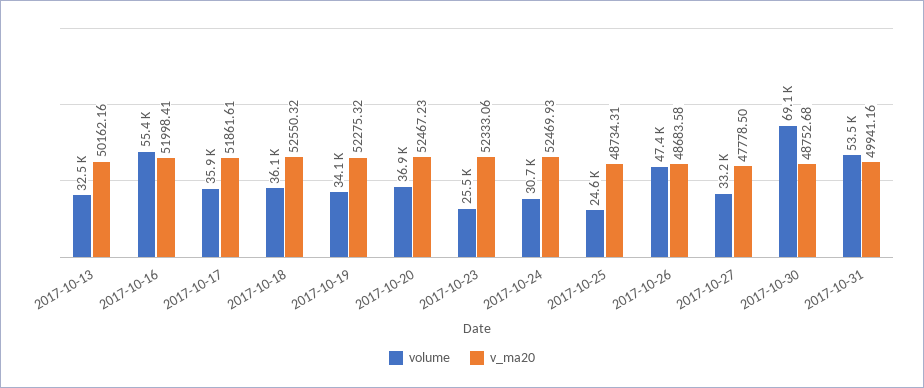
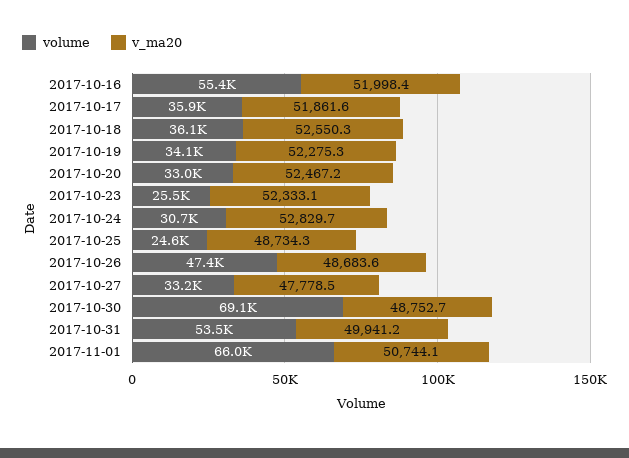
volume, 2017-10-13: 32500 -> none
v_ma20, 2017-10-13: 50162.16 -> none
volume, 2017-10-20: 36900 -> 33000
v_ma20, 2017-10-24: 52469.93 -> 52829.7
volume, 2017-11-01: none -> 66000
v_ma20, 2017-11-01: none -> 50744.1

